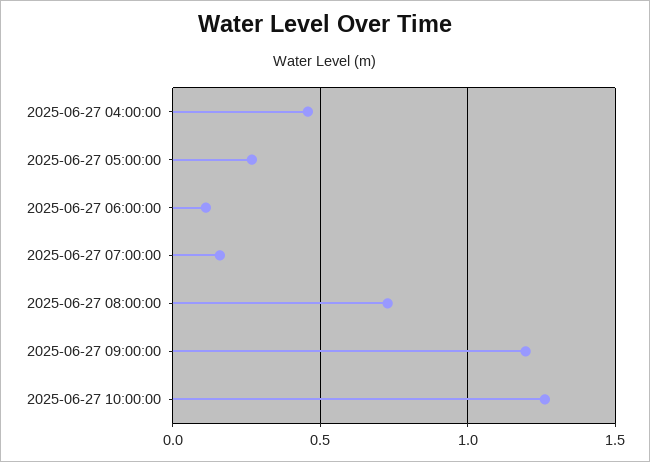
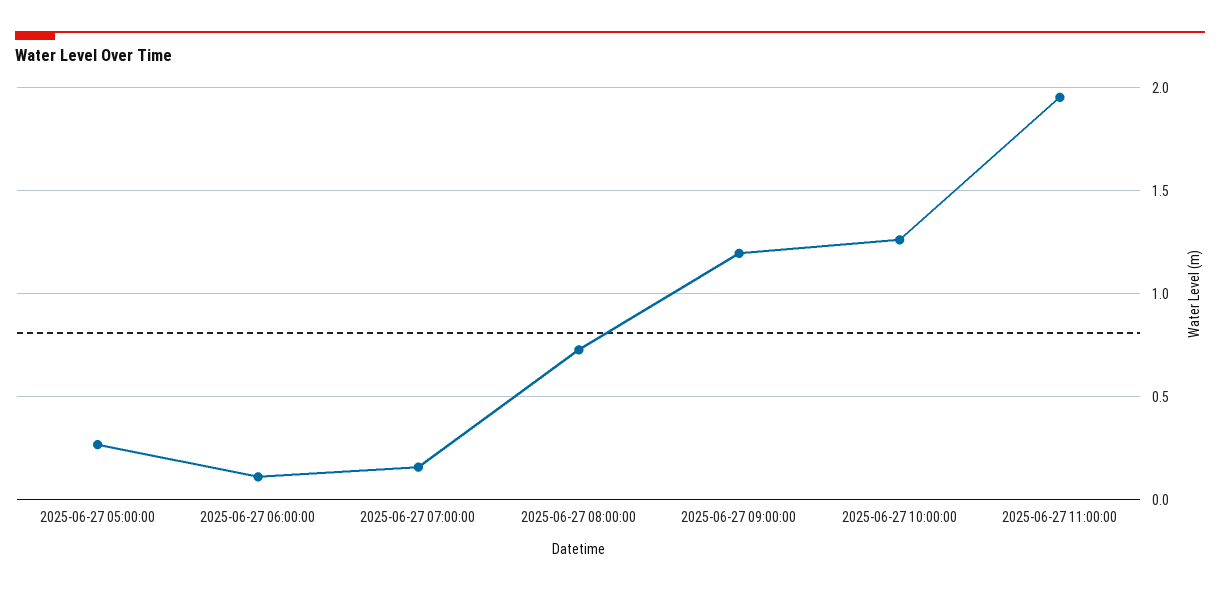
2025-06-27 04:00:00: 0.45 -> none
2025-06-27 11:00:00: none -> 1.95

